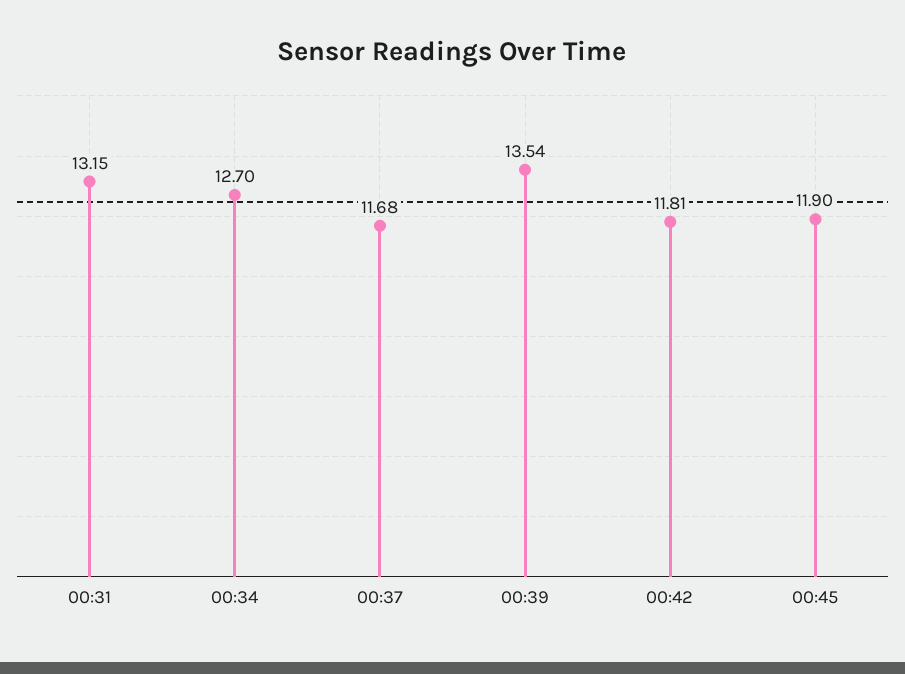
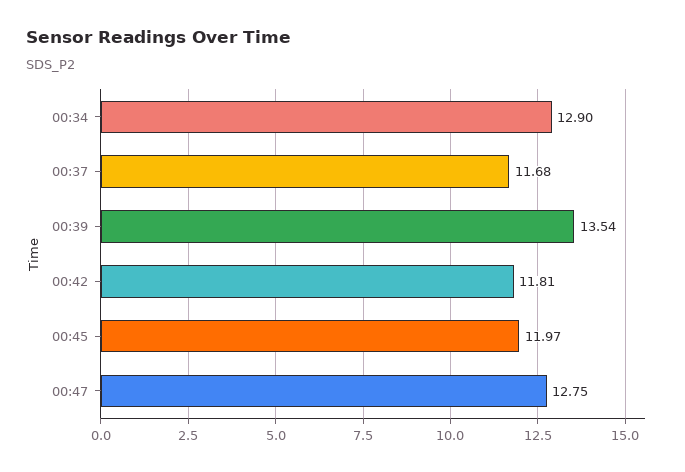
00:31: 13.15 -> none
00:34: 12.7 -> 12.9
00:45: 11.9 -> 11.97
00:47: none -> 12.75

